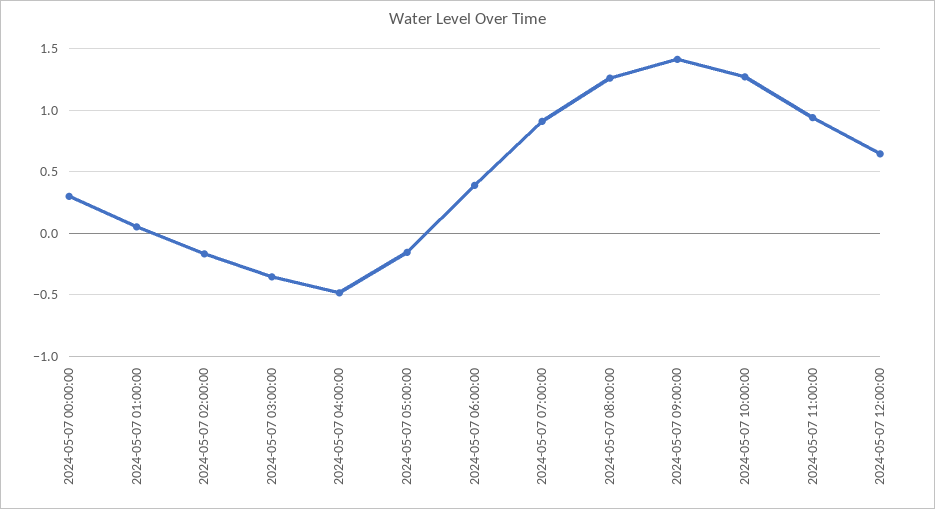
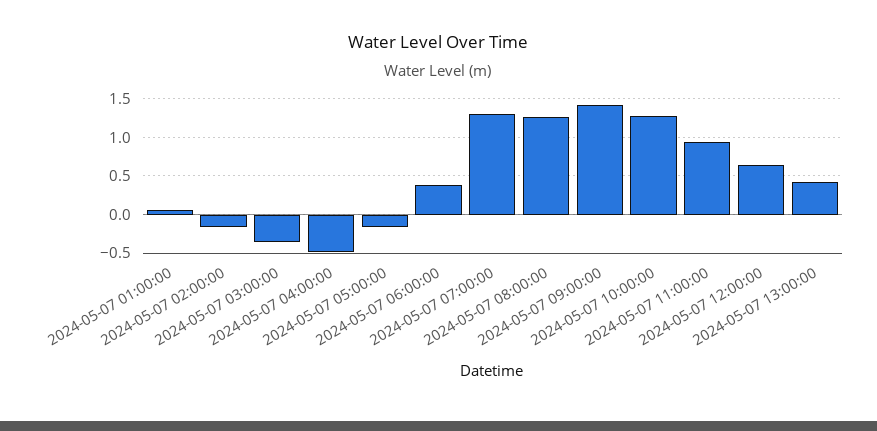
2024-05-07 00:00:00: 0.3 -> none
2024-05-07 07:00:00: 0.9 -> 1.3
2024-05-07 13:00:00: none -> 0.4

